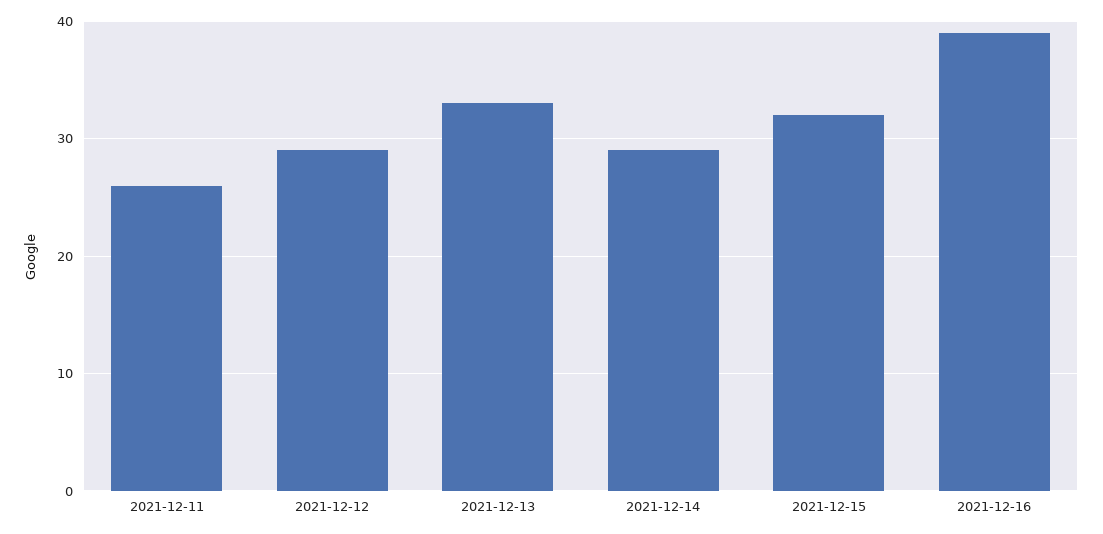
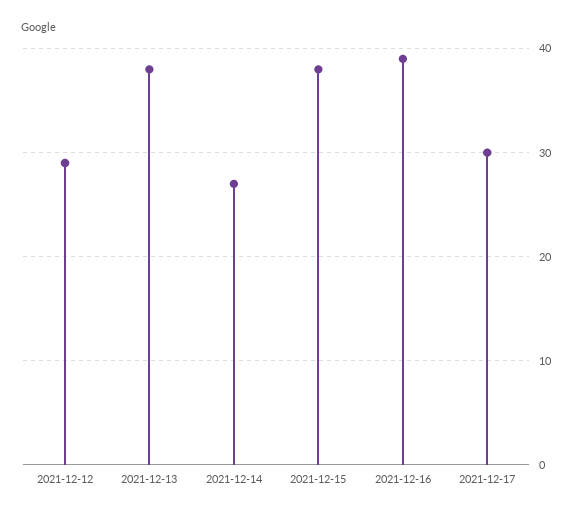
2021-12-11: 26 -> none
2021-12-13: 33 -> 38
2021-12-14: 29 -> 27
2021-12-15: 32 -> 38
2021-12-17: none -> 30

